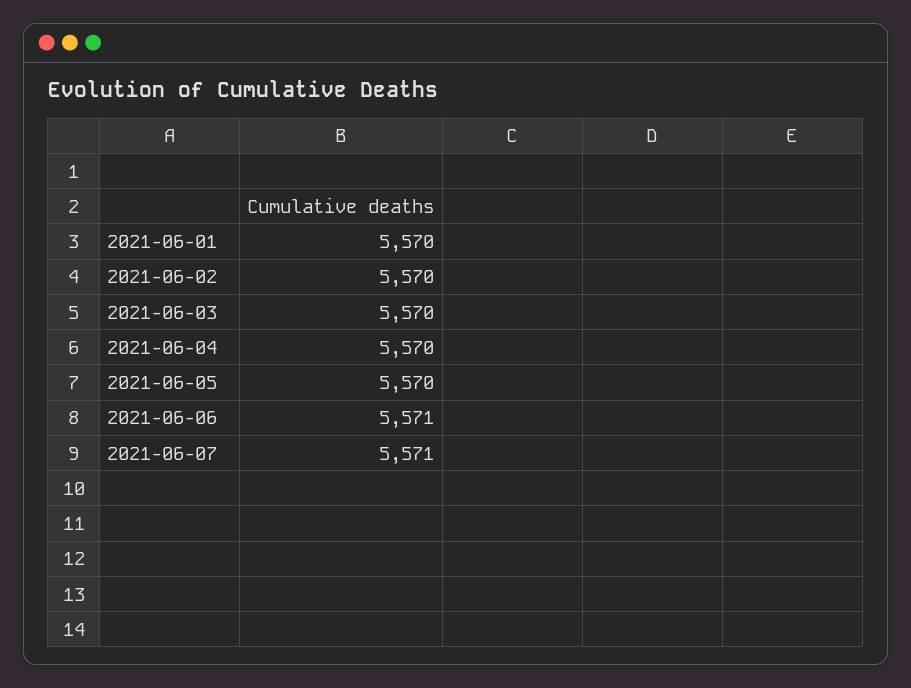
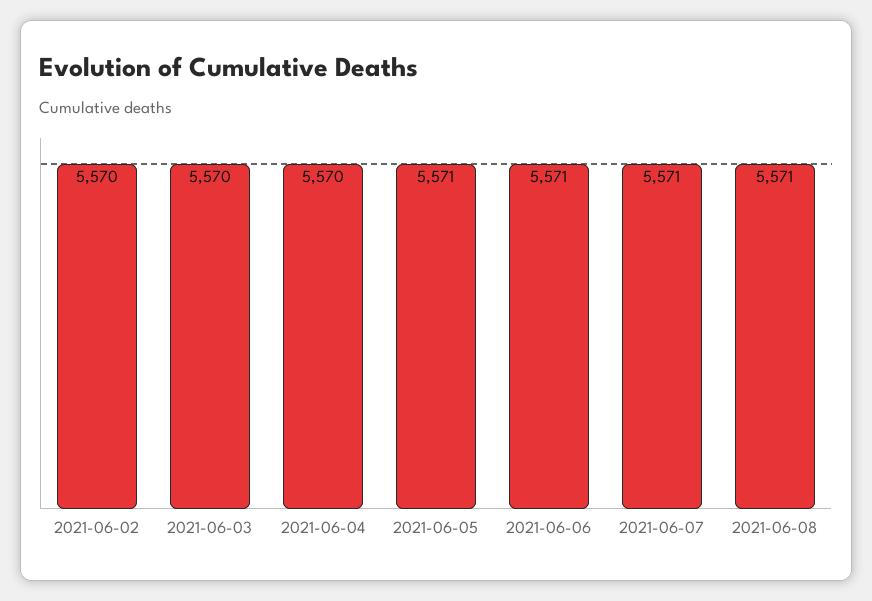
2021-06-01: 5570 -> none
2021-06-05: 5570 -> 5571
2021-06-08: none -> 5571

